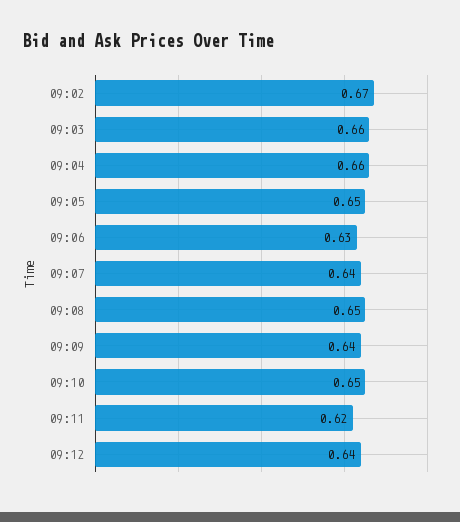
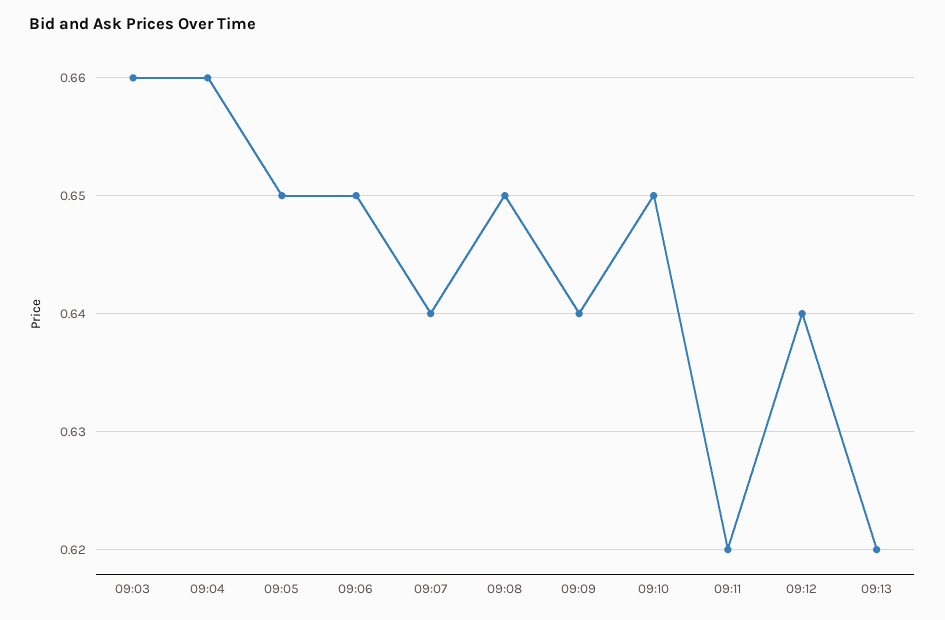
09:02: 0.67 -> none
09:06: 0.63 -> 0.65
09:13: none -> 0.62

